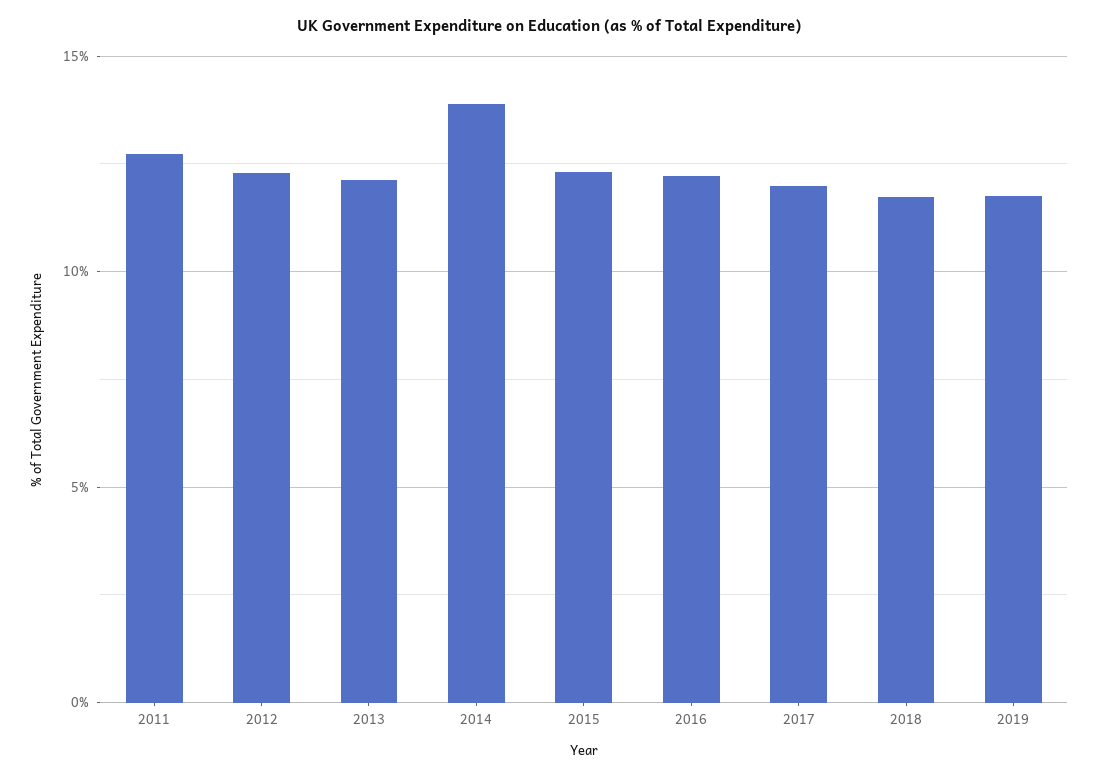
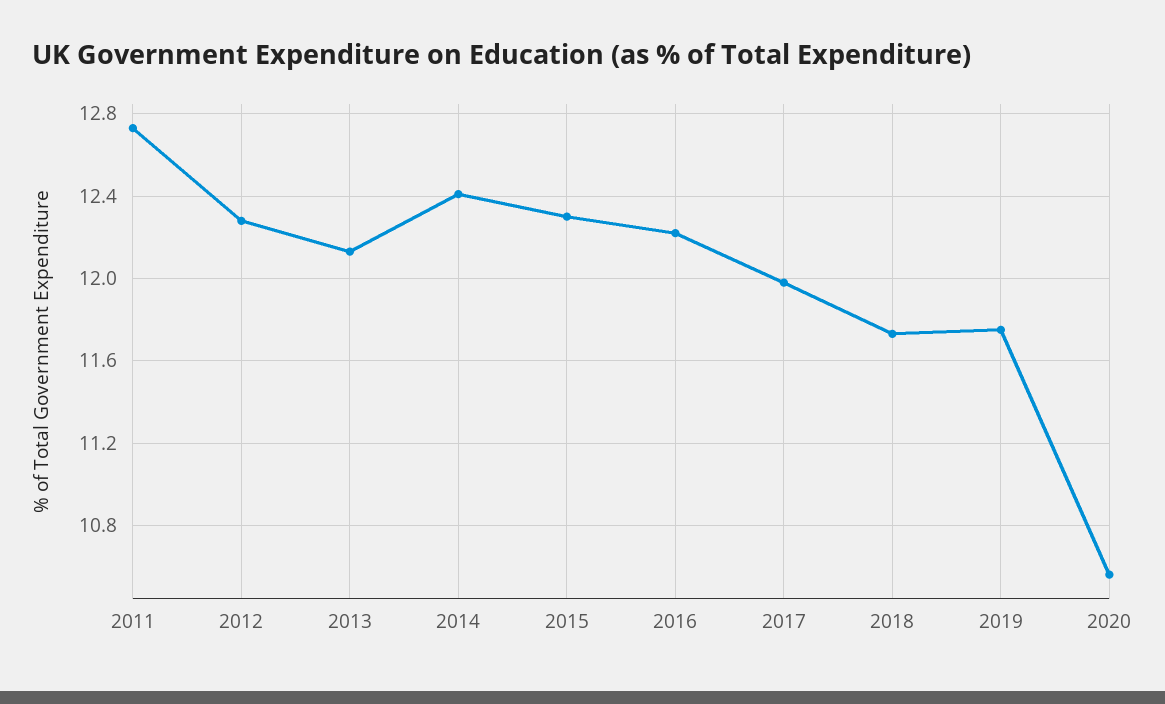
2014: 14 -> 12.4
2020: none -> 10.55

